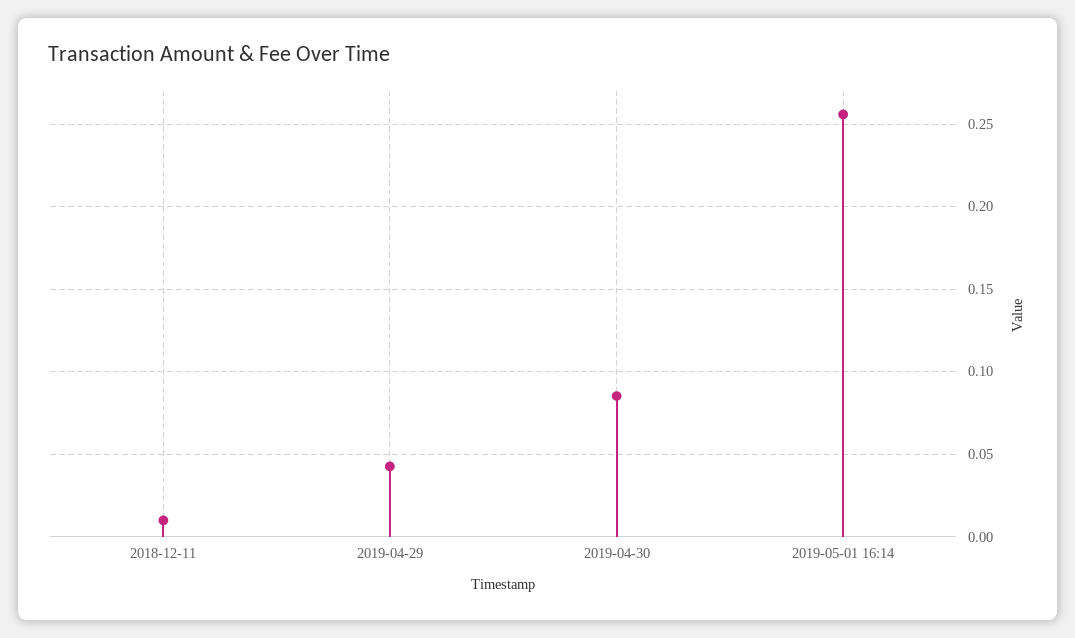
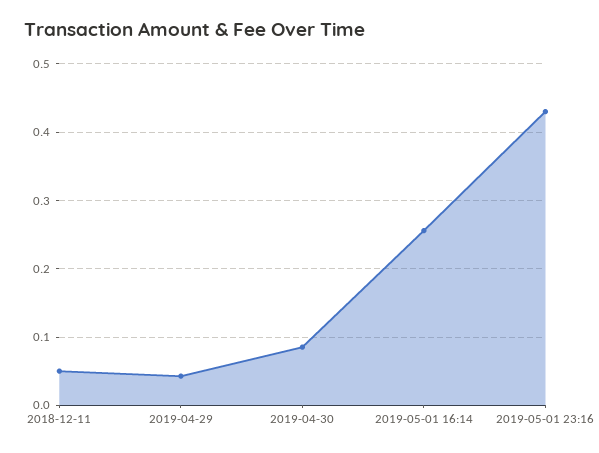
2018-12-11: 0.01 -> 0.05
2019-05-01 23:16: none -> 0.43

